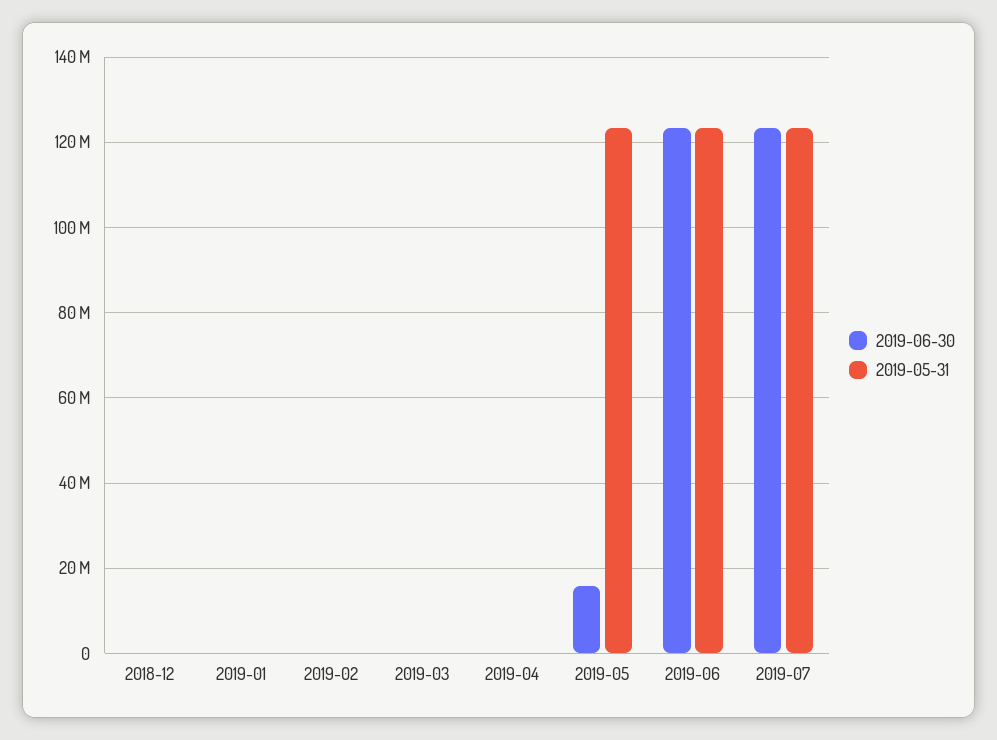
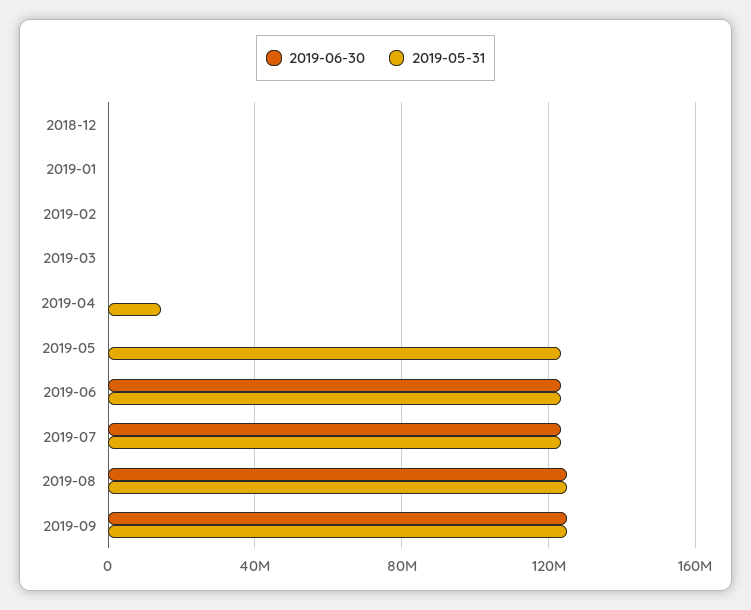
2019-05-31, 2019-04: 0 -> 15000000
2019-06-30, 2019-05: 16000000 -> 0
2019-06-30, 2019-08: none -> 125000000
2019-05-31, 2019-08: none -> 125000000
2019-06-30, 2019-09: none -> 125000000
2019-05-31, 2019-09: none -> 125000000

